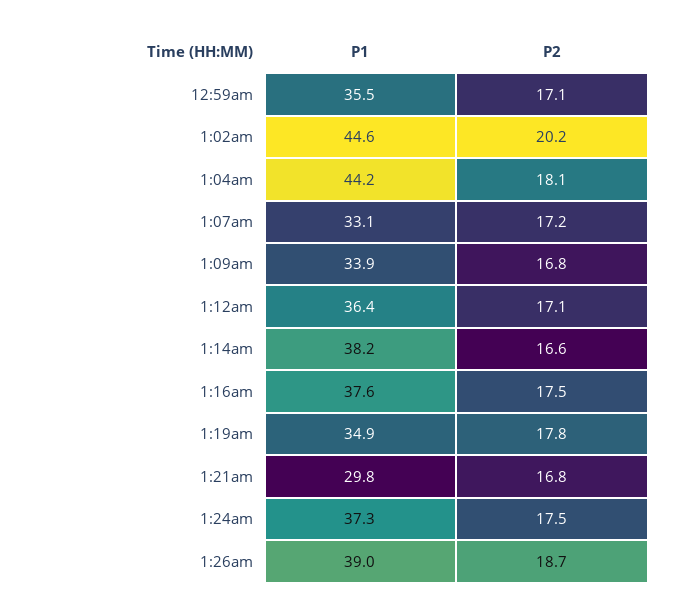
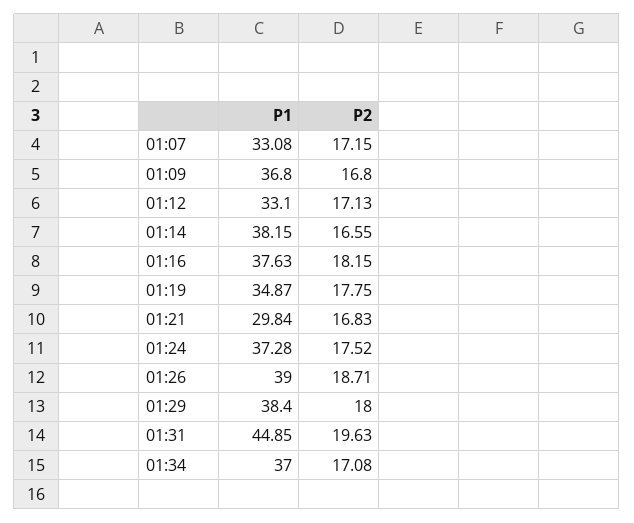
P1, 12:59am: 35.5 -> none
P2, 12:59am: 17.1 -> none
P1, 1:02am: 44.6 -> none
P2, 1:02am: 20.2 -> none
P1, 1:04am: 44.2 -> none
P2, 1:04am: 18.1 -> none
P1, 1:09am: 33.9 -> 36.8
P1, 1:12am: 36.4 -> 33.1
P2, 1:16am: 17.5 -> 18.15
P1, 01:29: none -> 38.4
P2, 01:29: none -> 18
P1, 01:31: none -> 44.85
P2, 01:31: none -> 19.63
P1, 01:34: none -> 37
P2, 01:34: none -> 17.08

